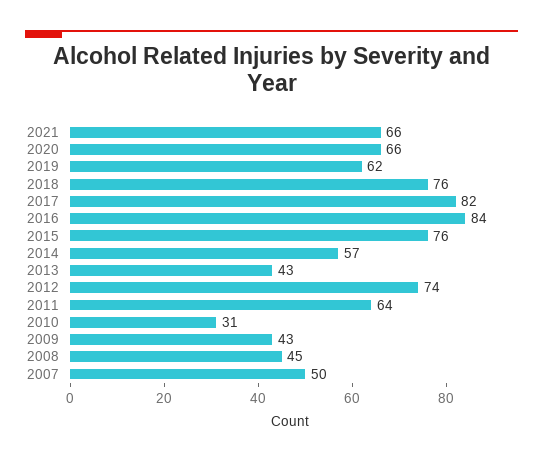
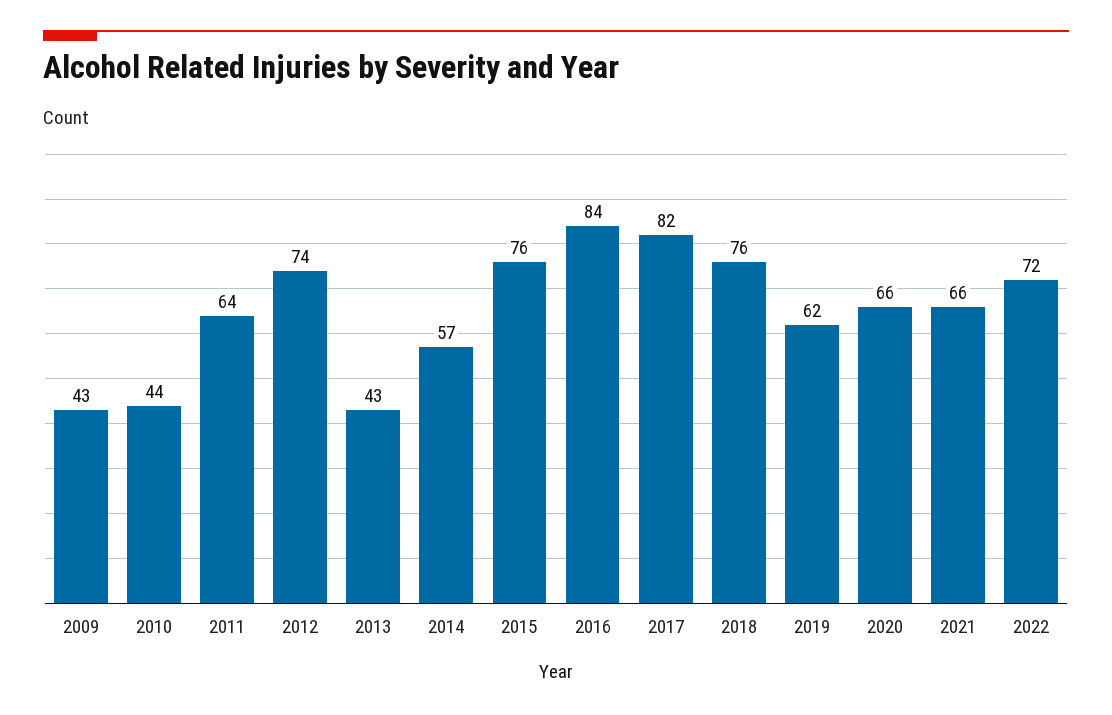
2010: 31 -> 44
2008: 45 -> none
2007: 50 -> none
2022: none -> 72

